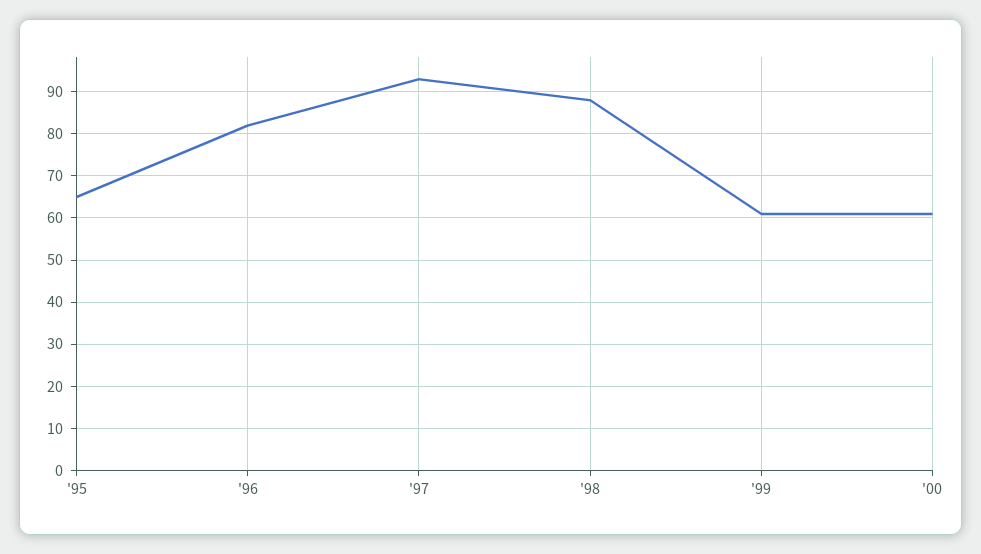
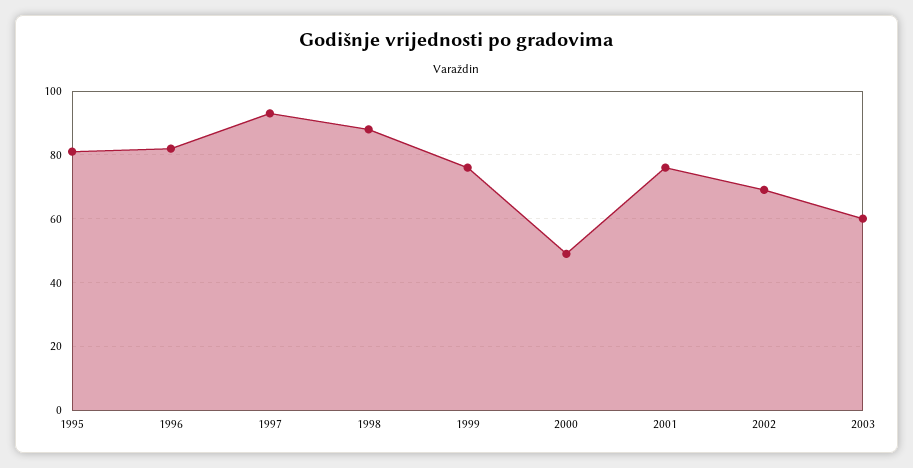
'95: 65 -> 80
'99: 60 -> 75
'00: 60 -> 50
2001: none -> 75
2002: none -> 70
2003: none -> 60

